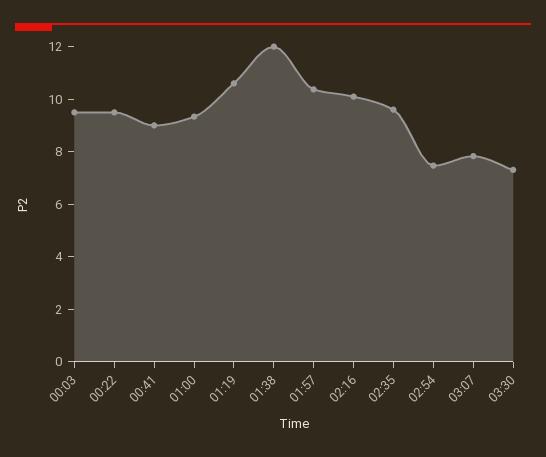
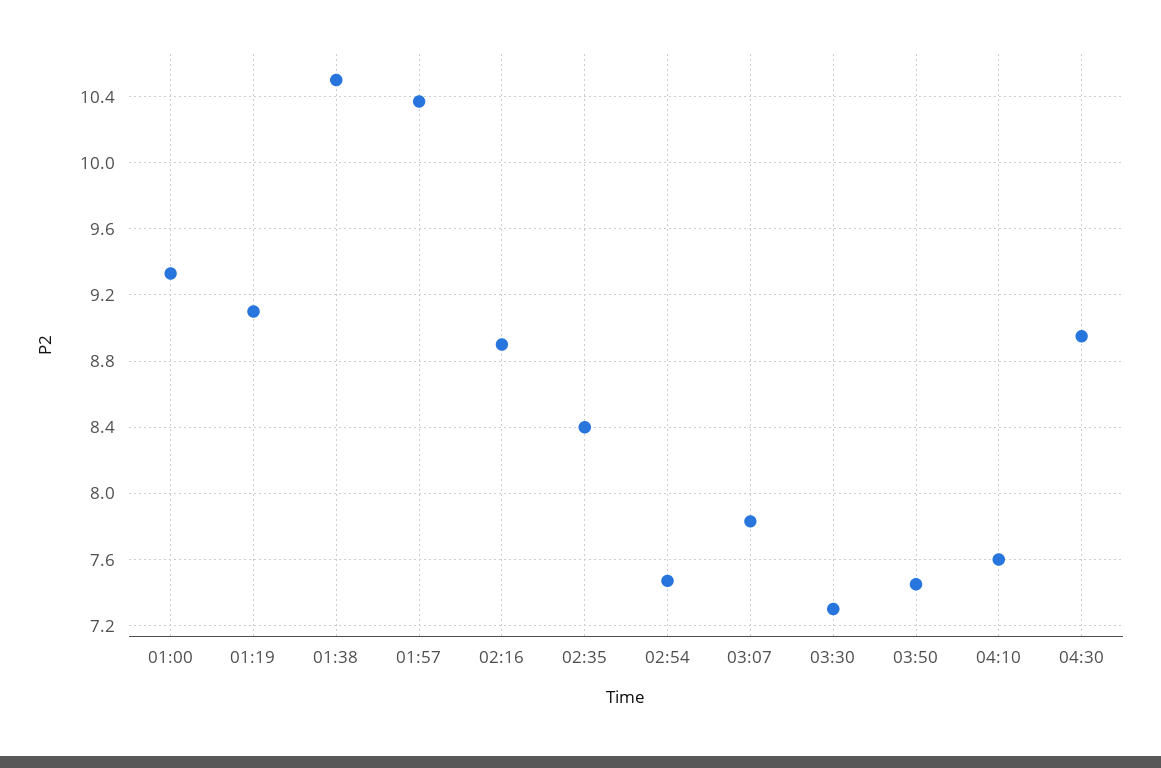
00:03: 9.5 -> none
00:22: 9.5 -> none
00:41: 9 -> none
01:19: 10.5 -> 9.1
01:38: 12 -> 10.5
02:16: 10 -> 8.9
02:35: 9.5 -> 8.4
03:50: none -> 7.45
04:10: none -> 7.6
04:30: none -> 8.95

